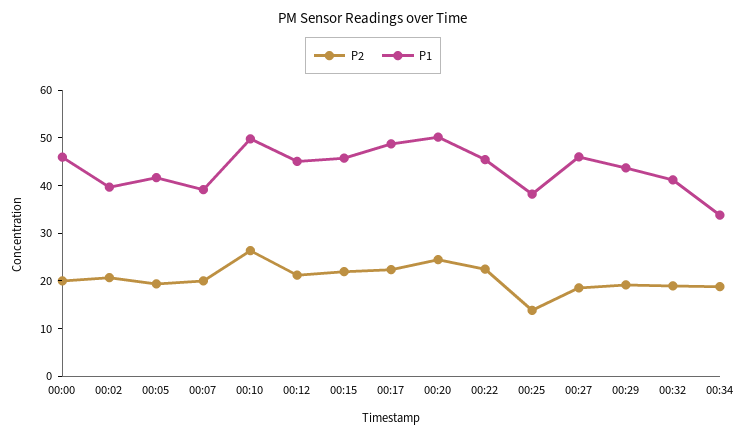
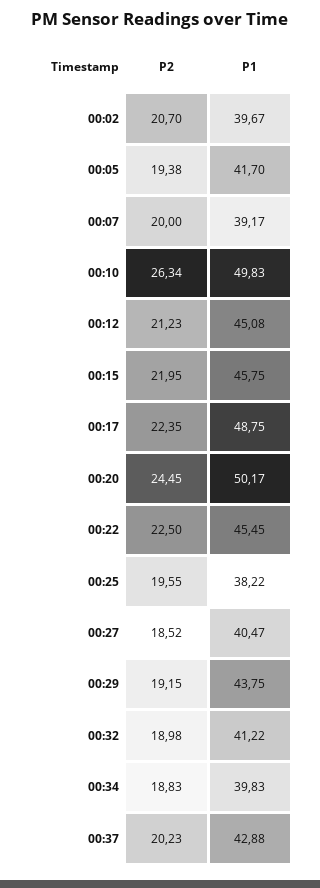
P2, 00:00: 20 -> none
P1, 00:00: 46 -> none
P2, 00:25: 14 -> 19.55
P1, 00:27: 46 -> 40.47
P1, 00:34: 34 -> 39.83
P2, 00:37: none -> 20.23
P1, 00:37: none -> 42.88

